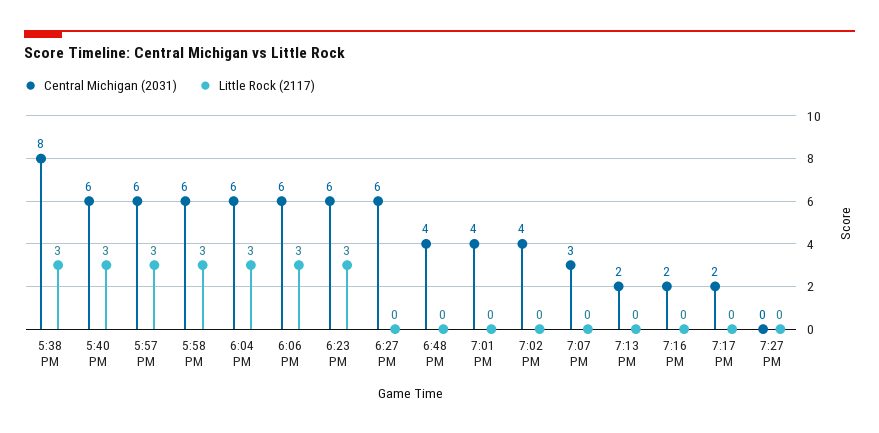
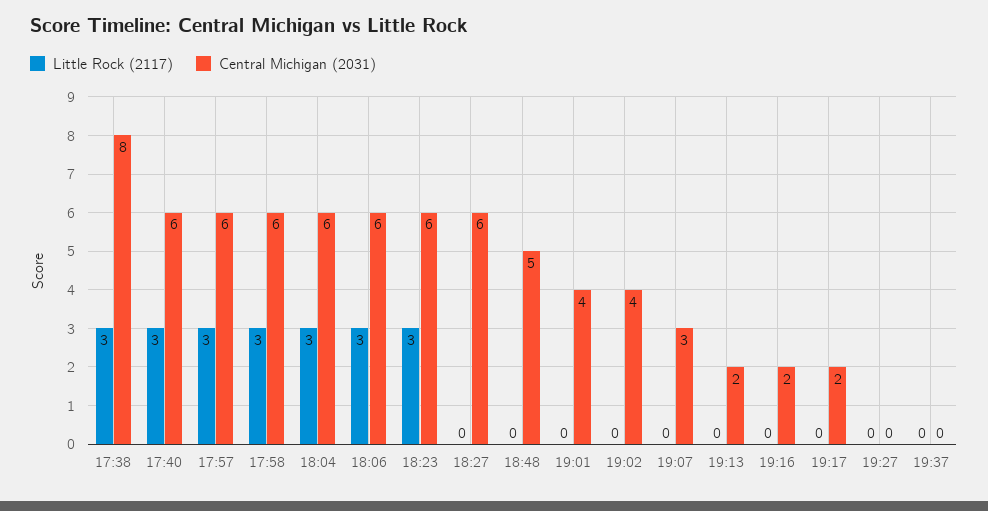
Central Michigan (2031), 6:48 PM: 4 -> 5
Little Rock (2117), 19:37: none -> 0
Central Michigan (2031), 19:37: none -> 0

